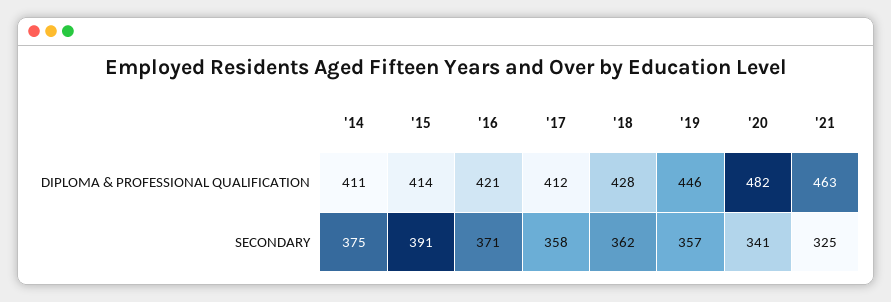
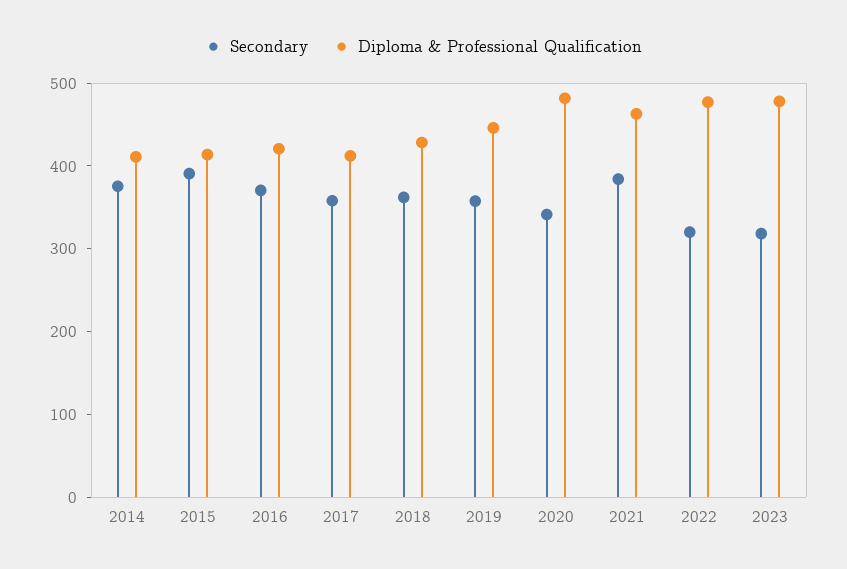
SECONDARY, '21: 325 -> 380
SECONDARY, 2022: none -> 320
DIPLOMA & PROFESSIONAL QUALIFICATION, 2022: none -> 480
SECONDARY, 2023: none -> 320
DIPLOMA & PROFESSIONAL QUALIFICATION, 2023: none -> 480

